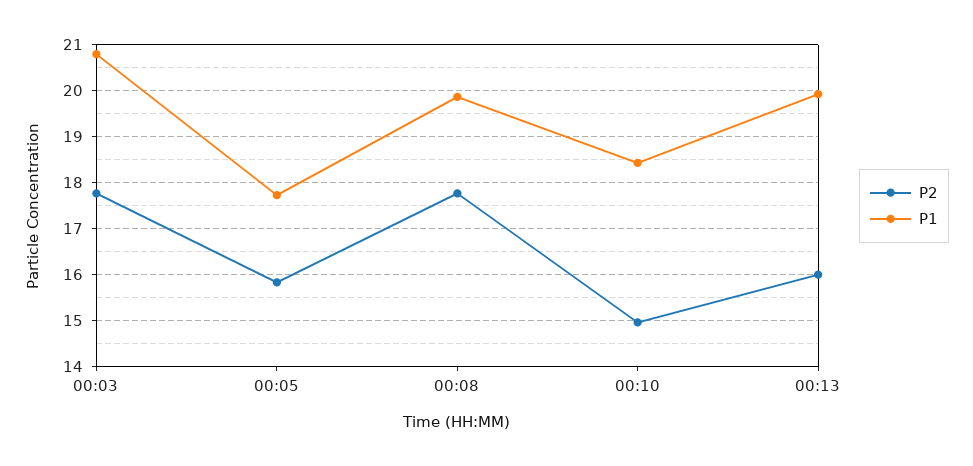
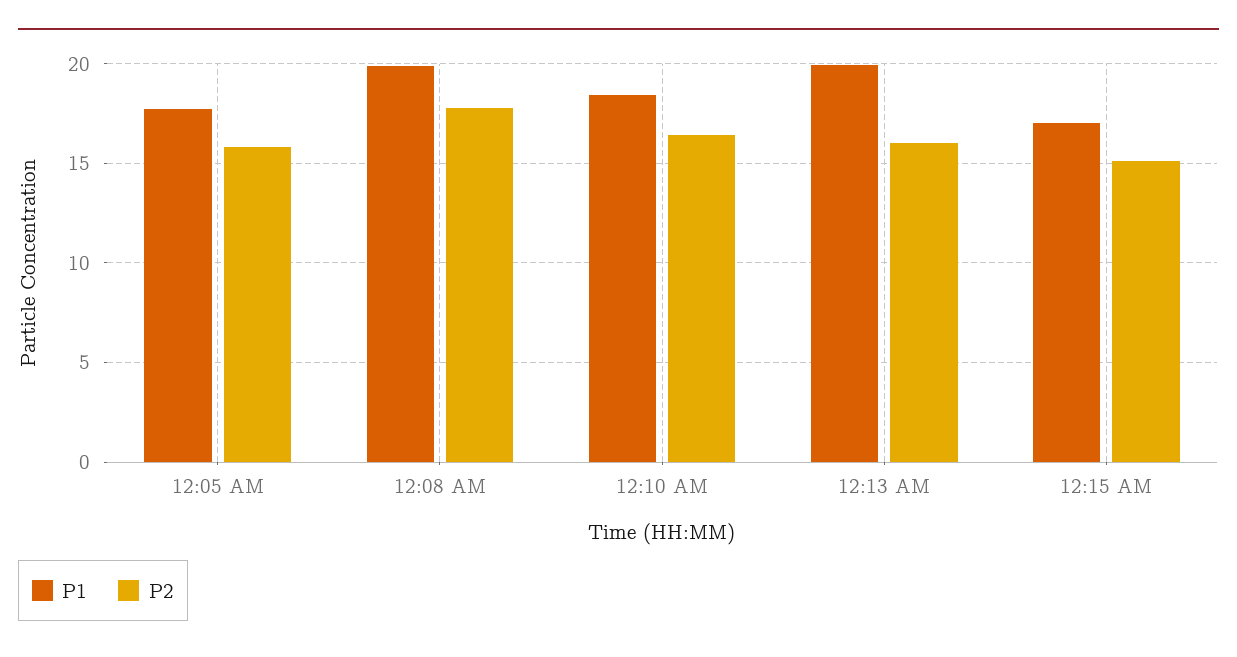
P2, 00:03: 17.8 -> none
P1, 00:03: 20.8 -> none
P2, 00:10: 15 -> 16.5
P1, 12:15 AM: none -> 17
P2, 12:15 AM: none -> 15

